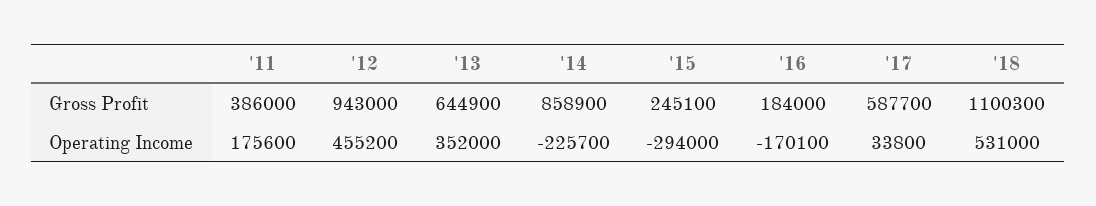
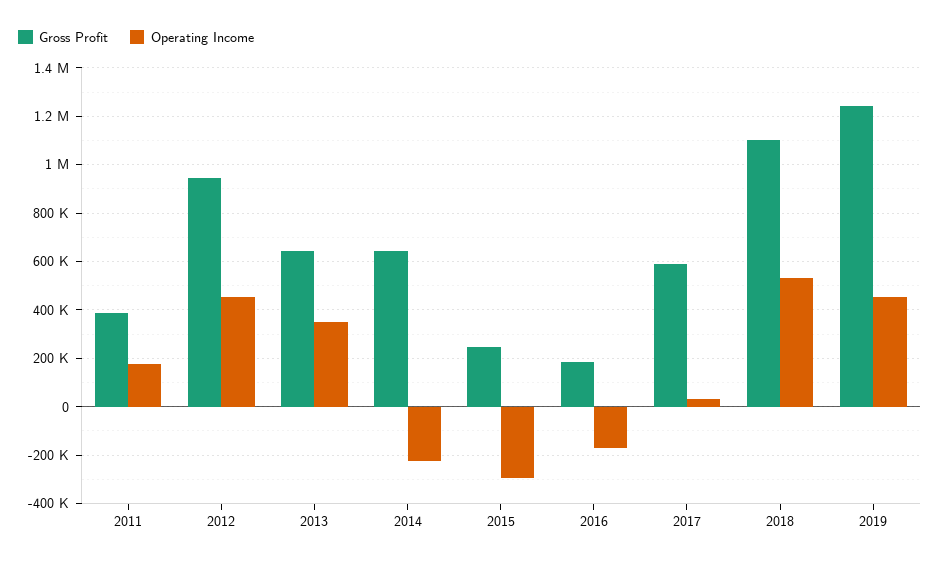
Gross Profit, '14: 858900 -> 650000
Gross Profit, 2019: none -> 1250000
Operating Income, 2019: none -> 450000

